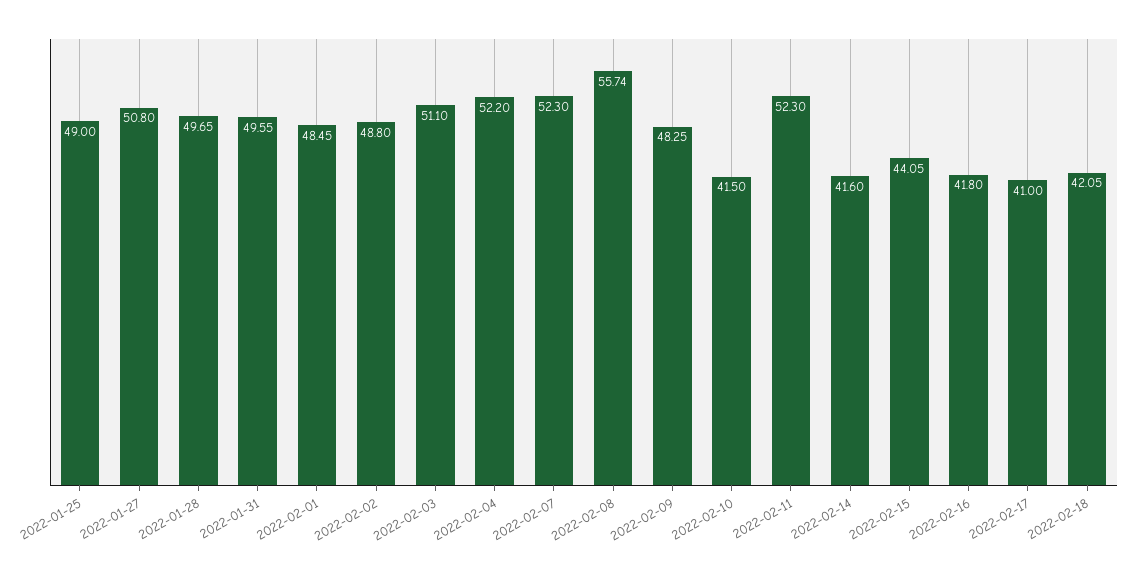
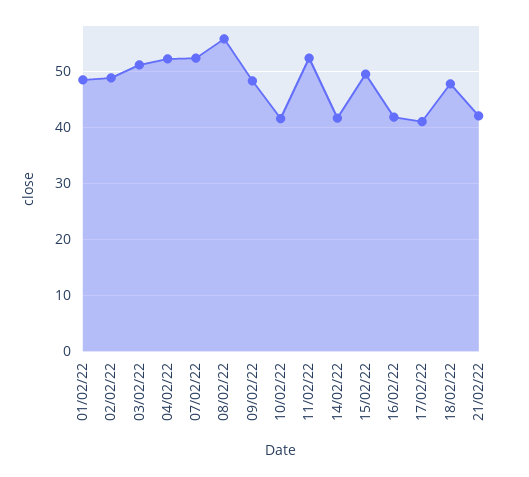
2022-01-25: 49 -> none
2022-01-27: 50.8 -> none
2022-01-28: 49.65 -> none
2022-01-31: 49.55 -> none
2022-02-15: 44.05 -> 50
2022-02-18: 42.05 -> 48
21/02/22: none -> 42

